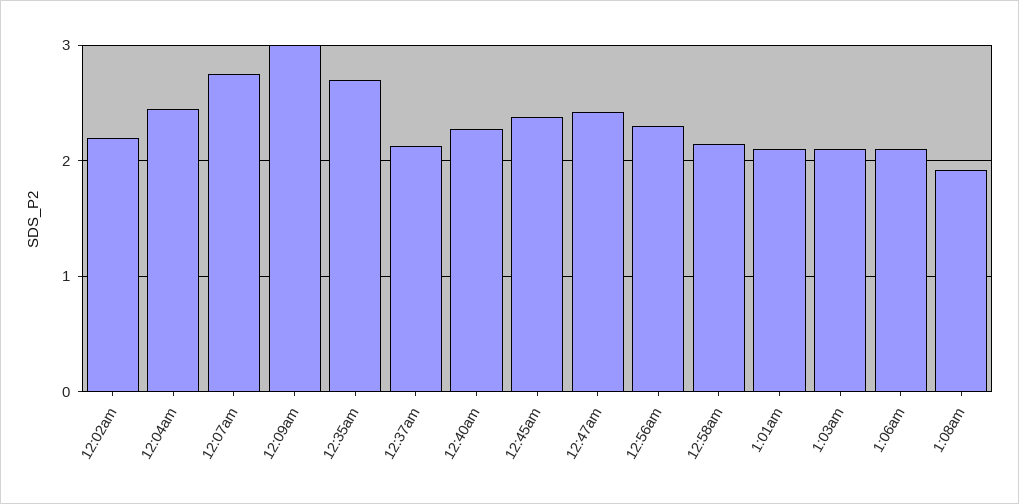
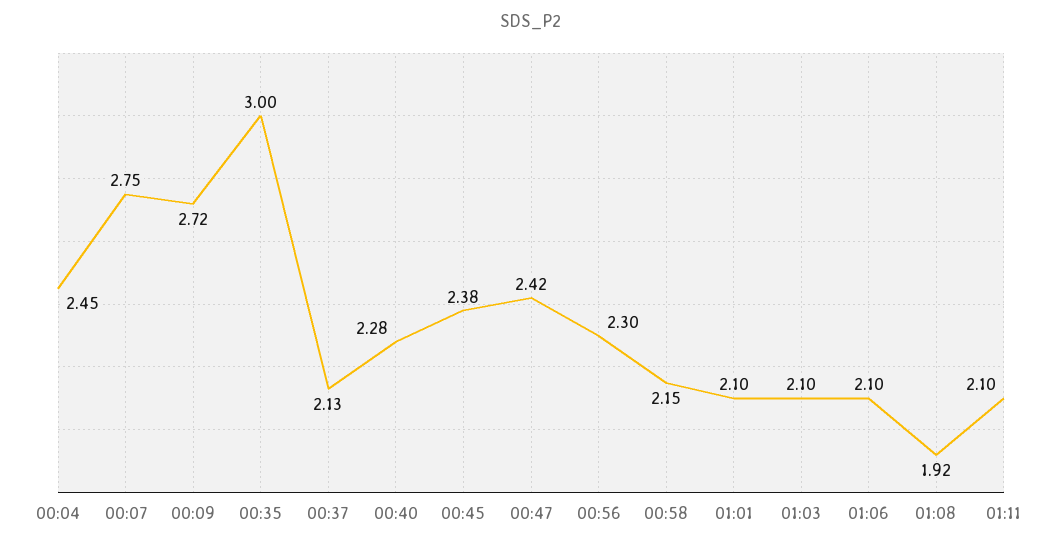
12:02am: 2.2 -> none
12:09am: 3 -> 2.72
12:35am: 2.7 -> 3
01:11: none -> 2.1

